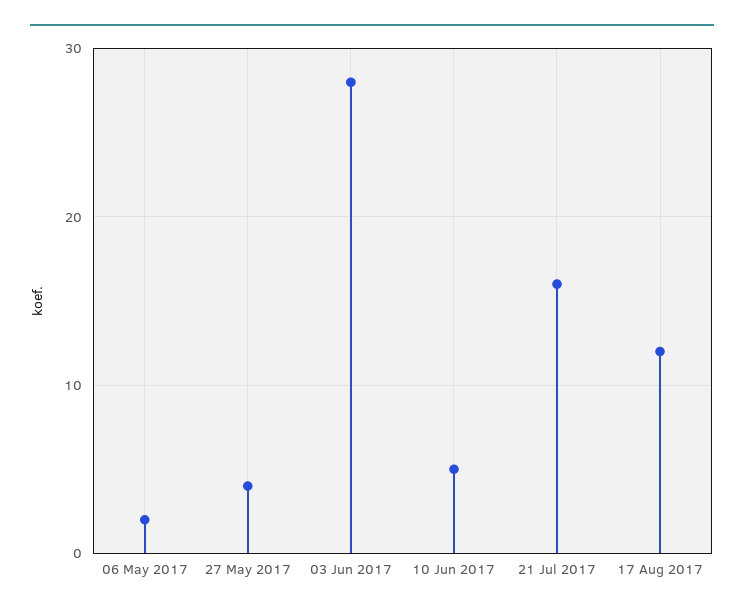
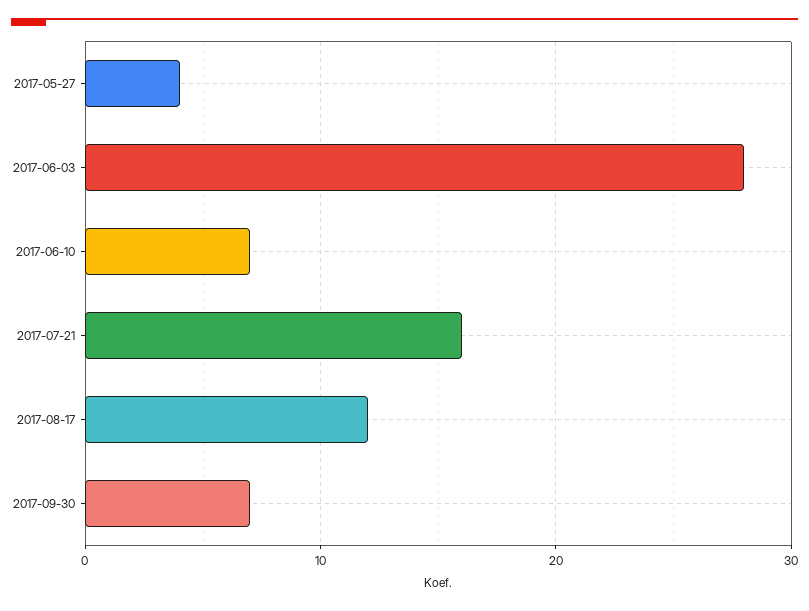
06 May 2017: 2 -> none
10 Jun 2017: 5 -> 7
2017-09-30: none -> 7

